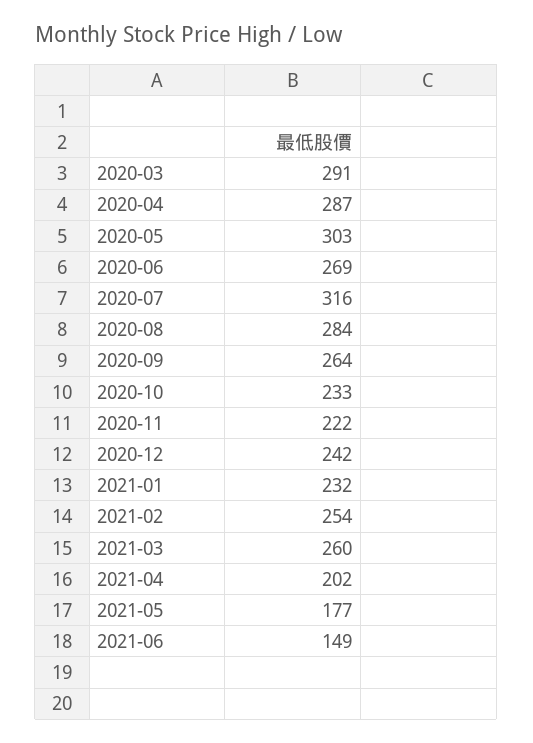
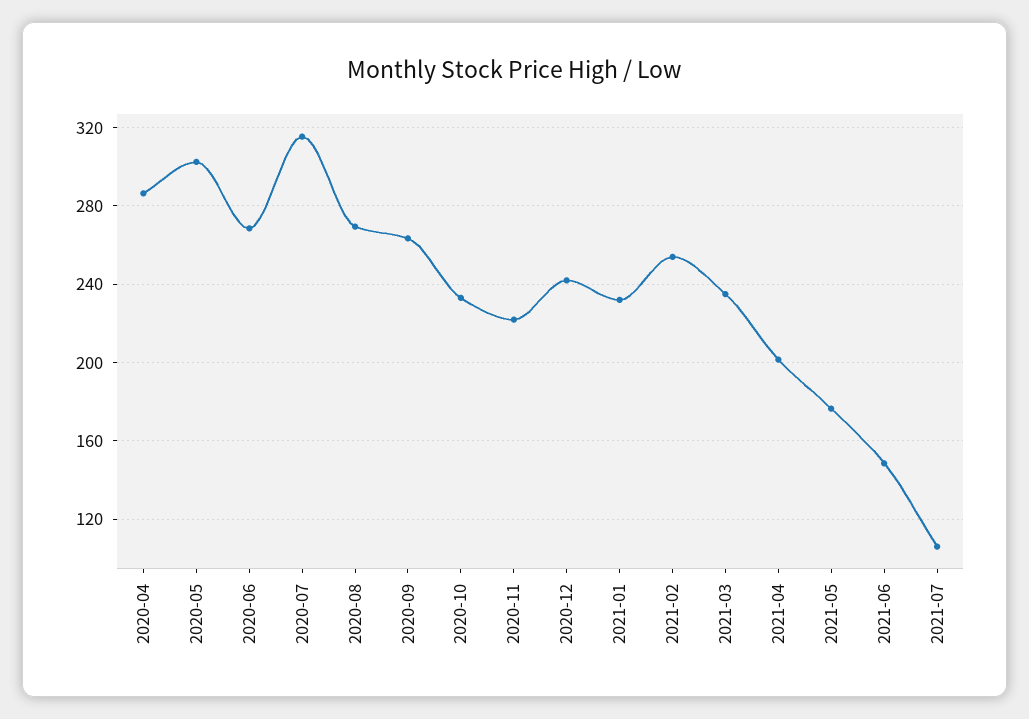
2020-03: 291 -> none
2020-08: 284 -> 270
2021-03: 260 -> 235
2021-07: none -> 105

